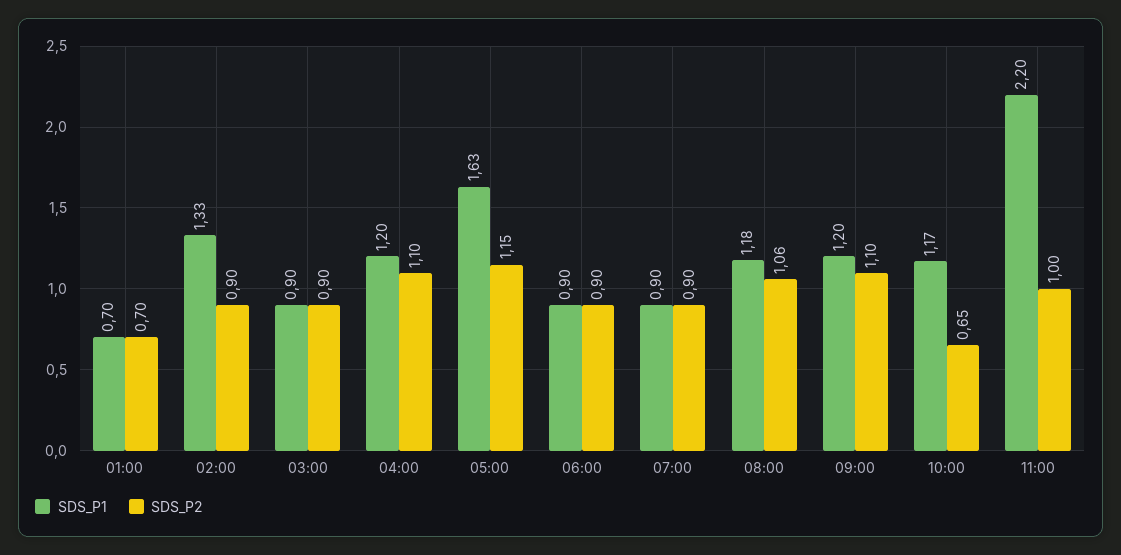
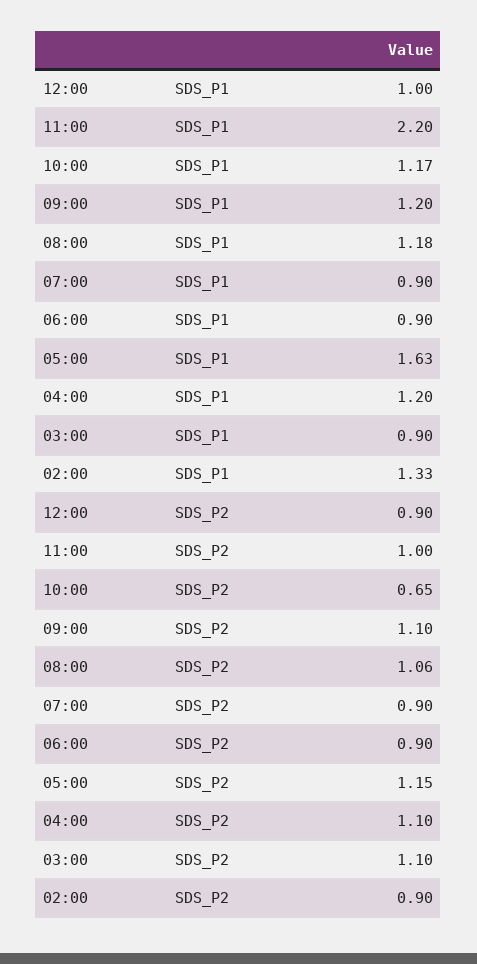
SDS_P1, 01:00: 0.7 -> none
SDS_P2, 01:00: 0.7 -> none
SDS_P2, 03:00: 0.9 -> 1.1
SDS_P1, 12:00: none -> 1
SDS_P2, 12:00: none -> 0.9

